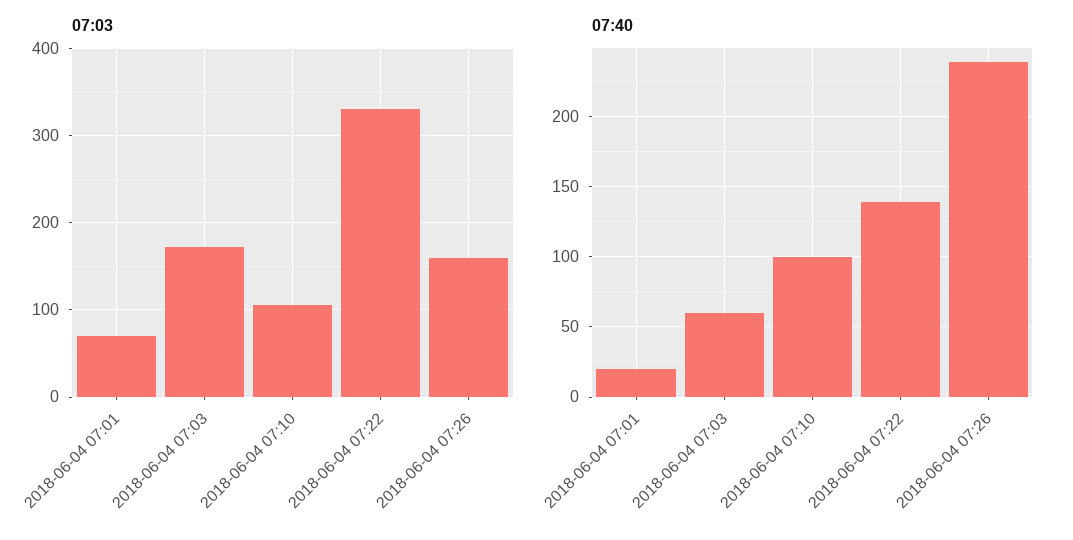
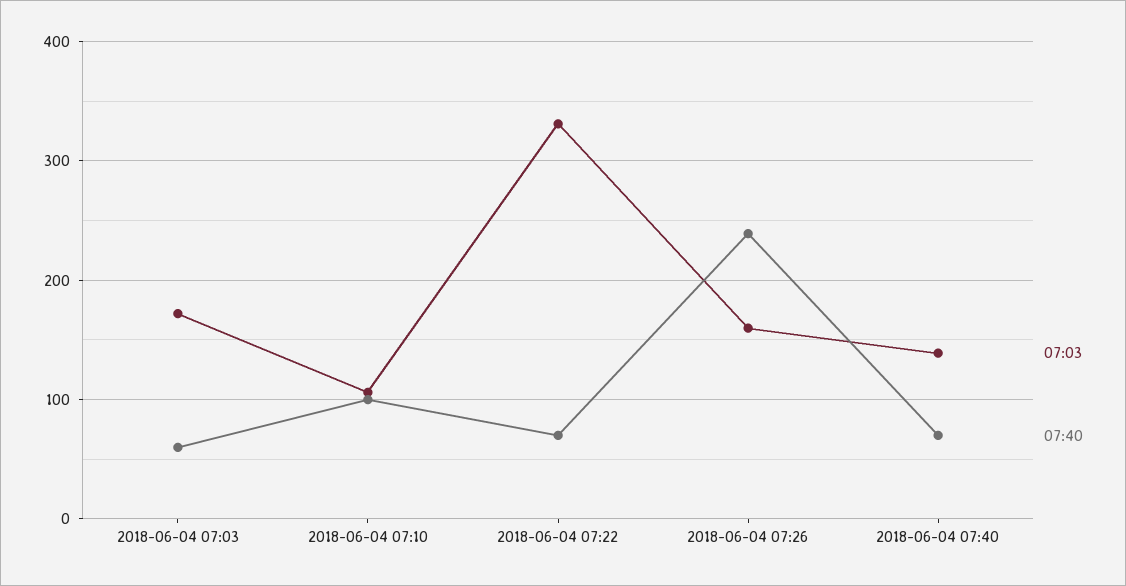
07:03, 2018-06-04 07:01: 70 -> none
07:40, 2018-06-04 07:01: 20 -> none
07:40, 2018-06-04 07:22: 140 -> 70
07:03, 2018-06-04 07:40: none -> 140
07:40, 2018-06-04 07:40: none -> 70

